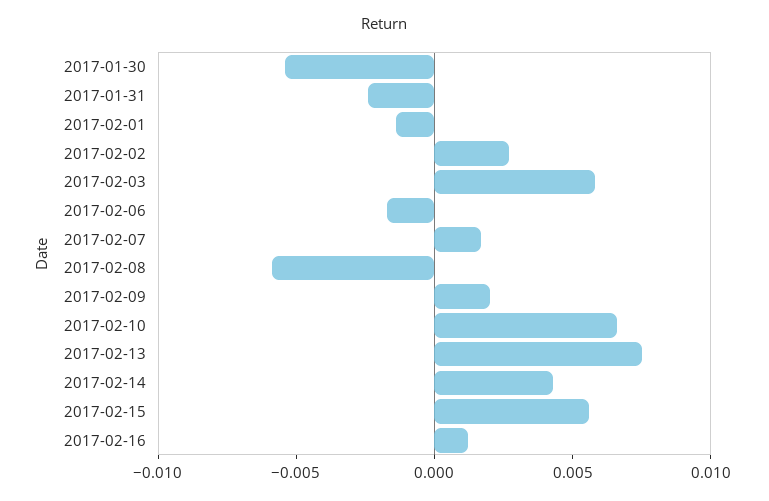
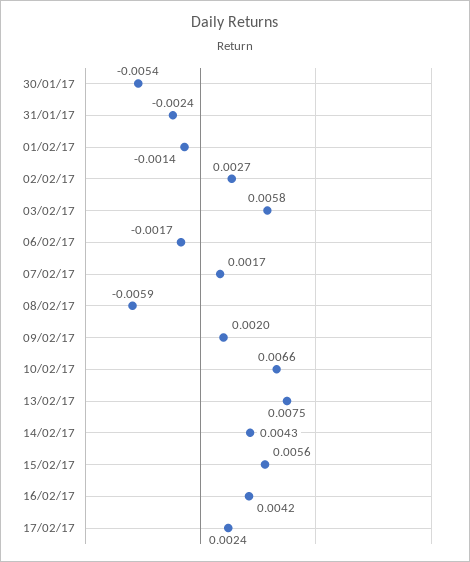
2017-02-16: 0.001 -> 0.0042
17/02/17: none -> 0.0024

